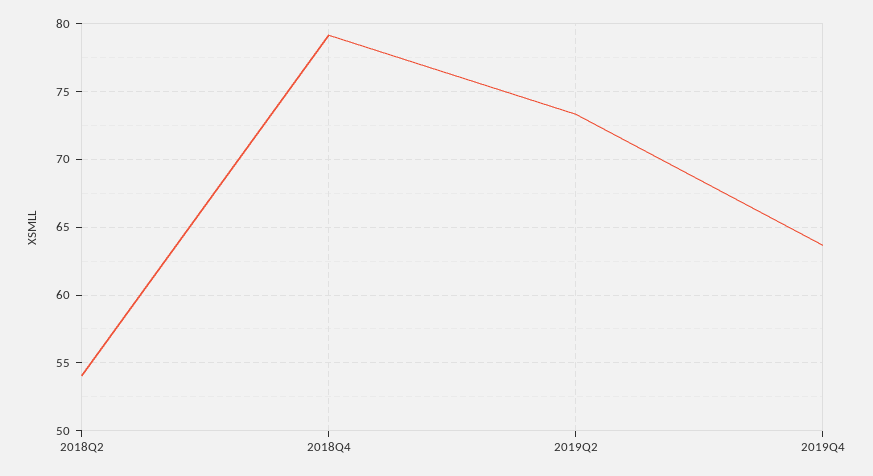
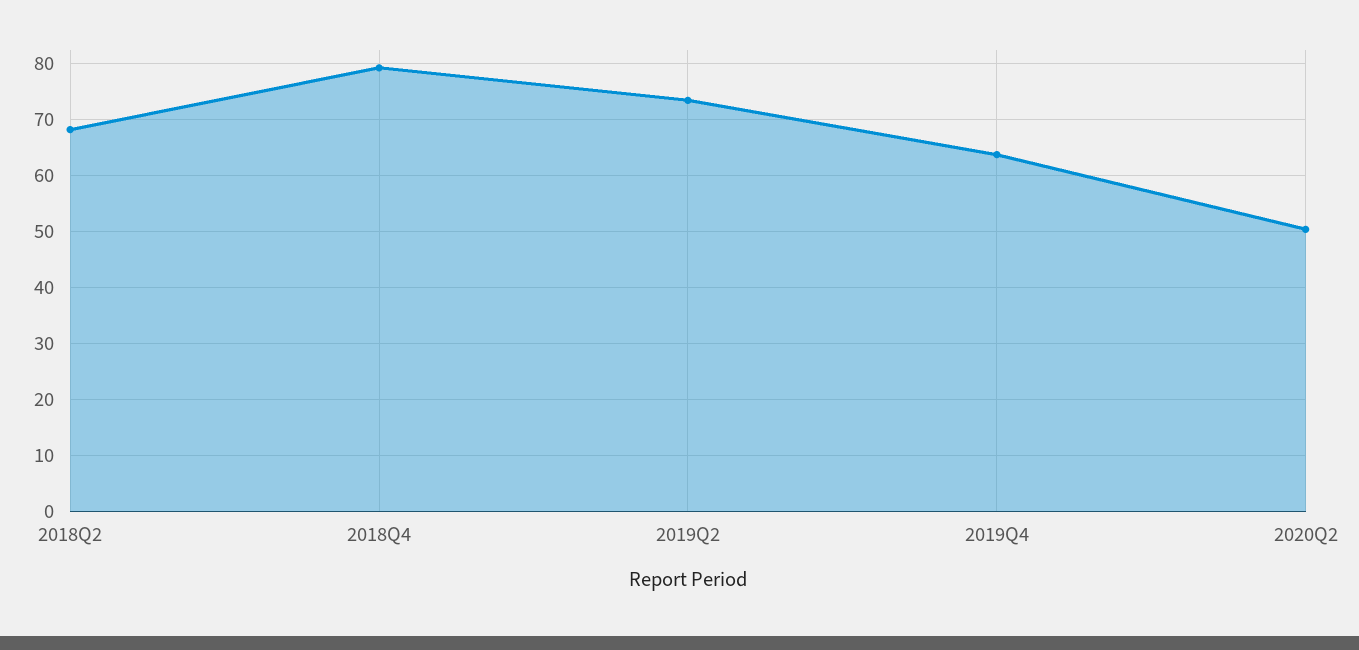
2018Q2: 54 -> 68
2020Q2: none -> 50

